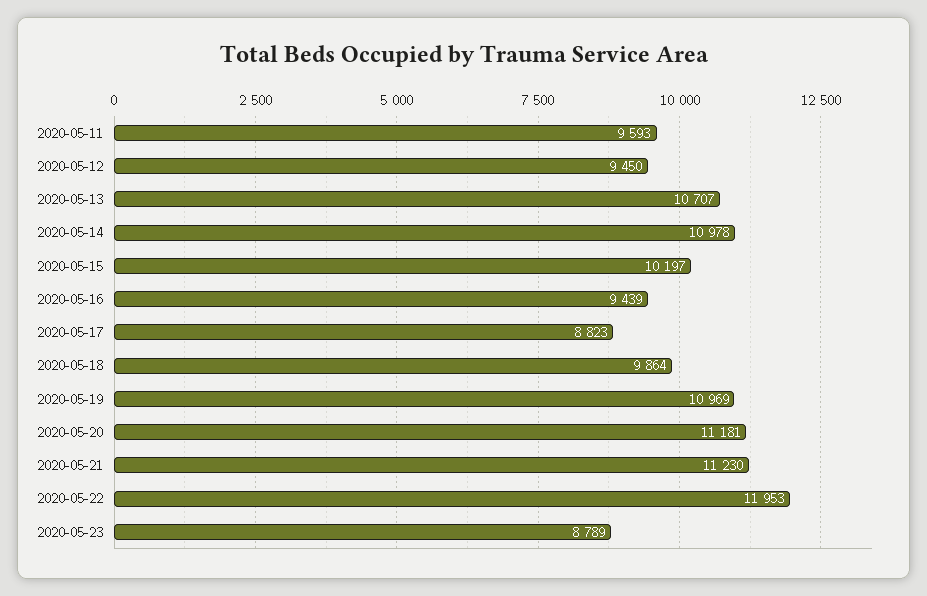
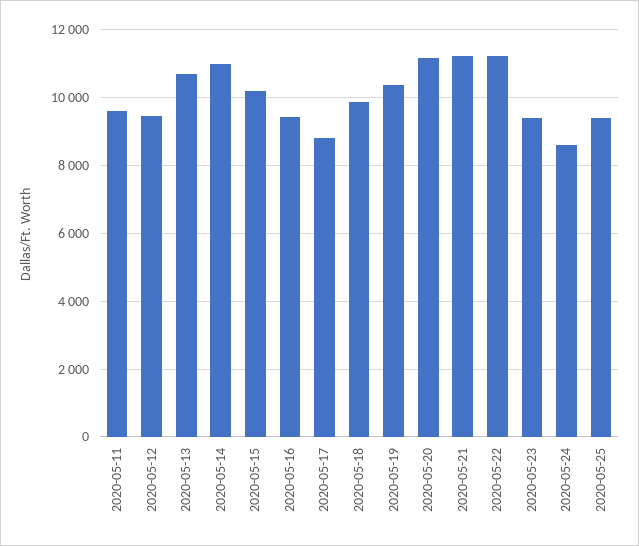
2020-05-19: 10969 -> 10400
2020-05-22: 11953 -> 11200
2020-05-23: 8789 -> 9400
2020-05-24: none -> 8600
2020-05-25: none -> 9400

